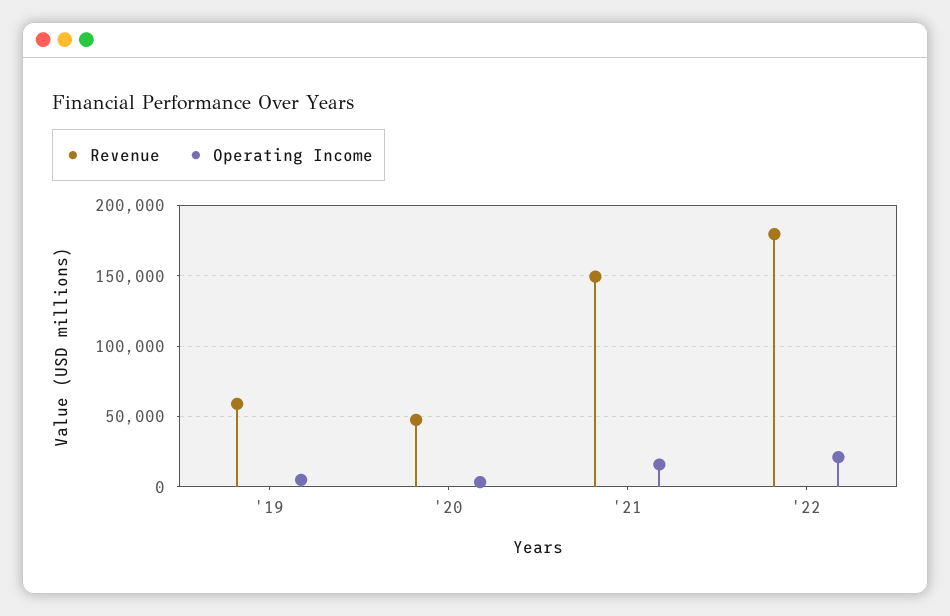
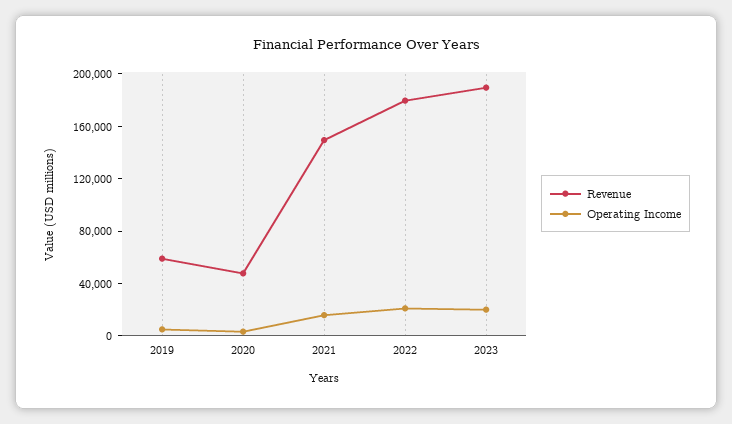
Revenue, 2023: none -> 190000
Operating Income, 2023: none -> 20000

